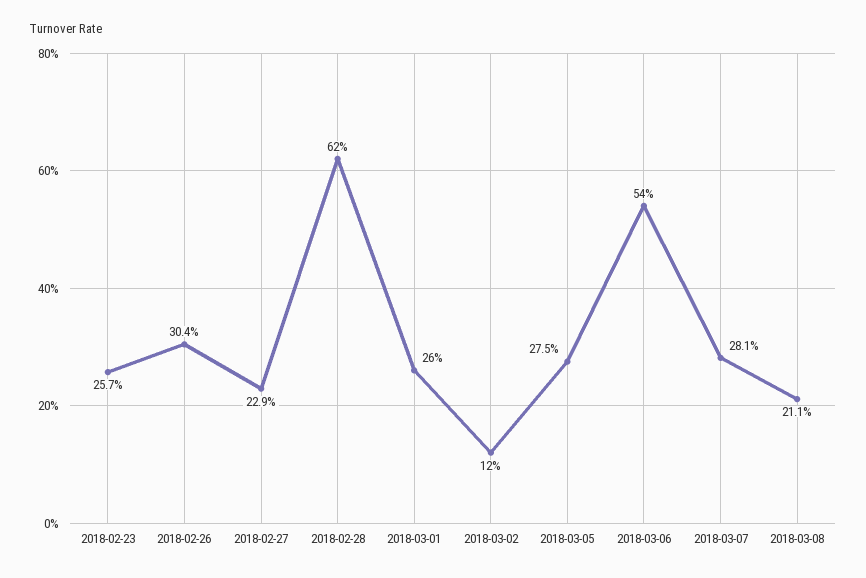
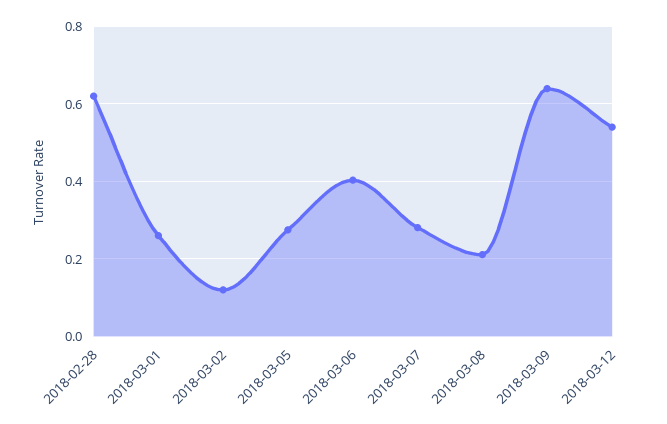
2018-02-23: 0.257 -> none
2018-02-26: 0.304 -> none
2018-02-27: 0.229 -> none
2018-03-06: 0.54 -> 0.4
2018-03-09: none -> 0.64
2018-03-12: none -> 0.54

